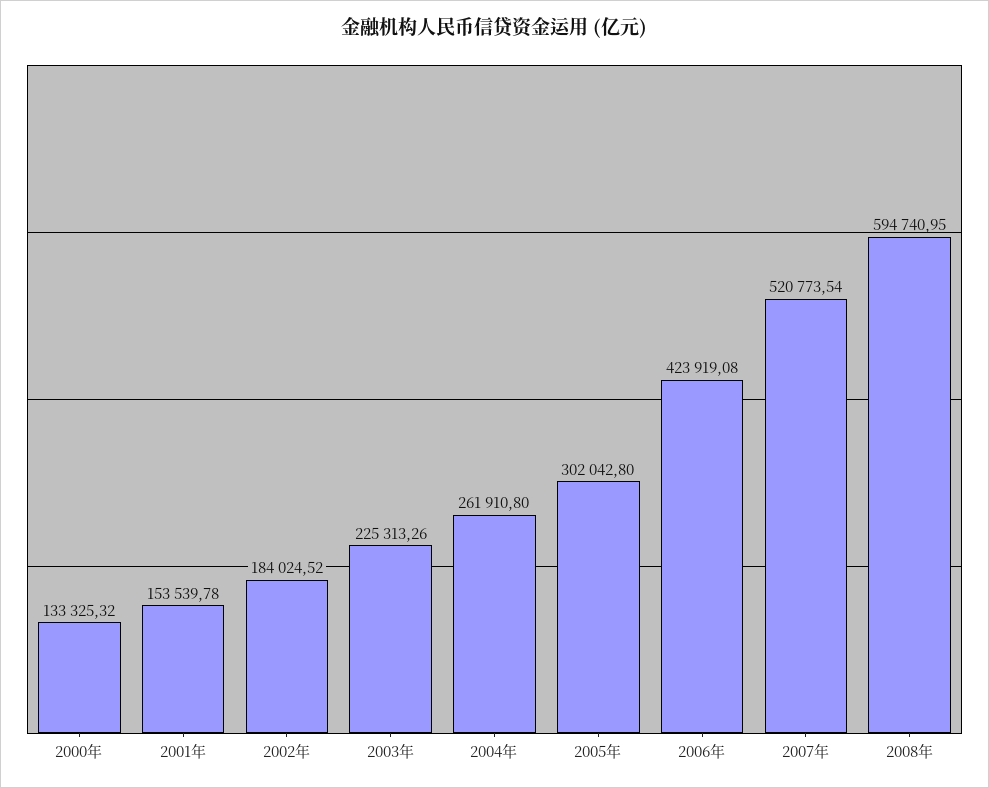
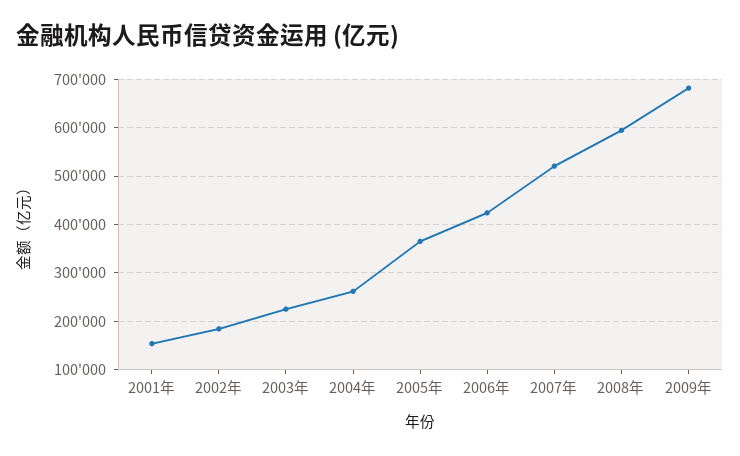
2000年: 133325.32 -> none
2005年: 302042.8 -> 360000
2009年: none -> 680000

